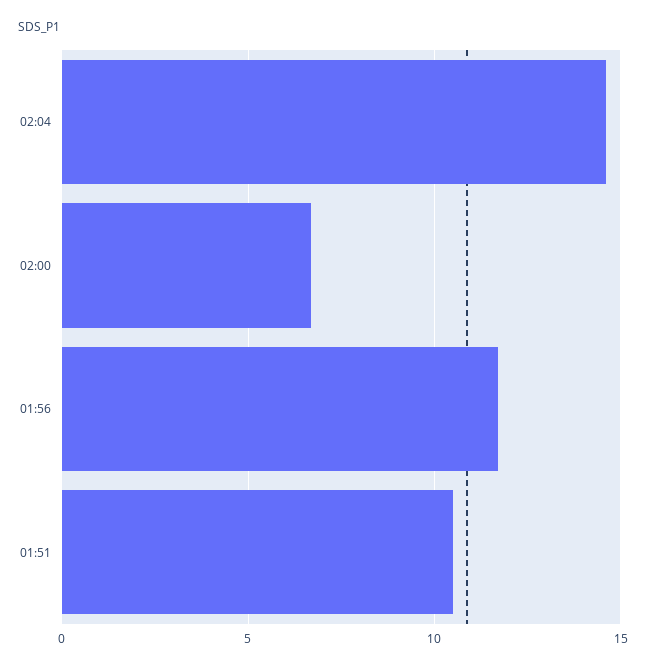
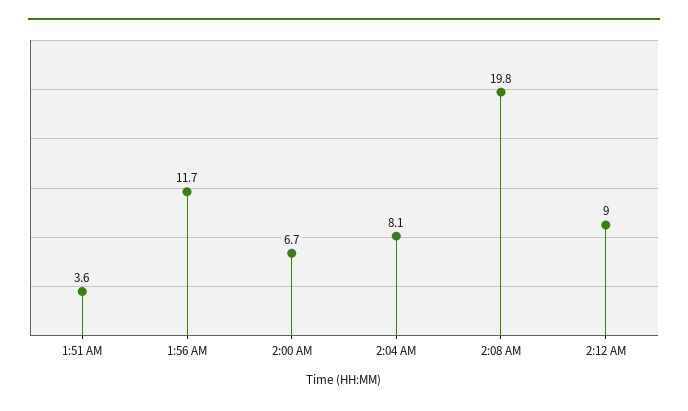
02:04: 14.5 -> 8.1
01:51: 10.5 -> 3.6
2:08 AM: none -> 19.8
2:12 AM: none -> 9

